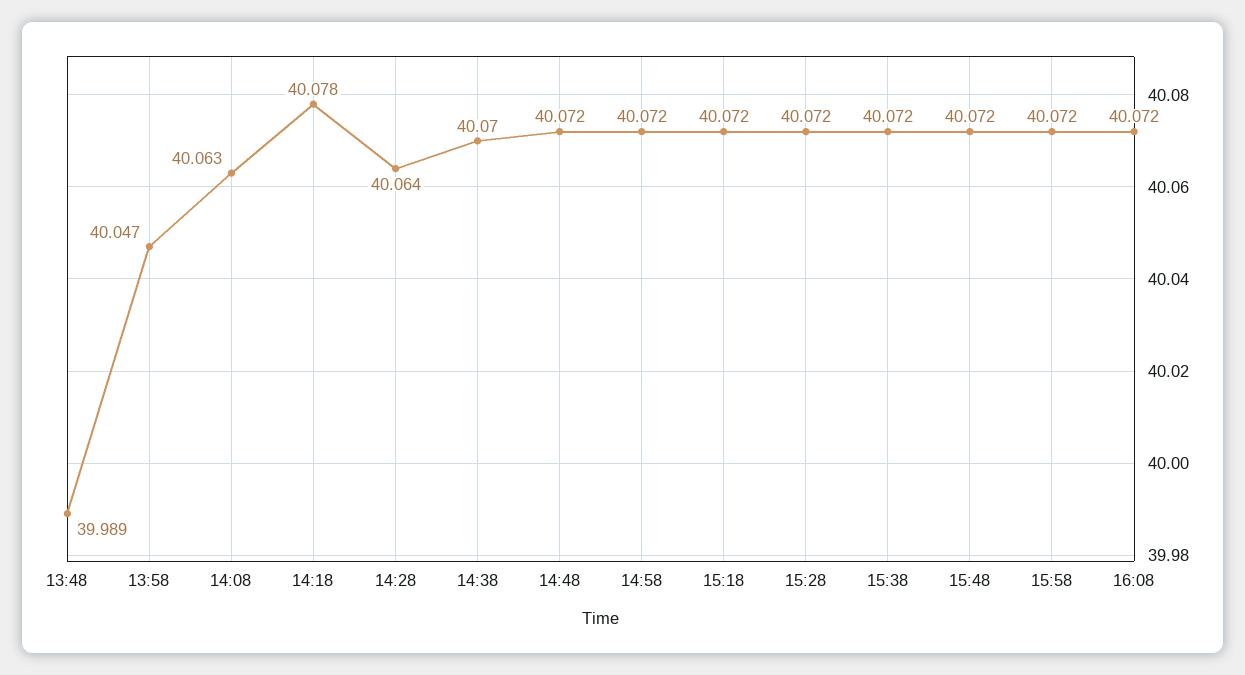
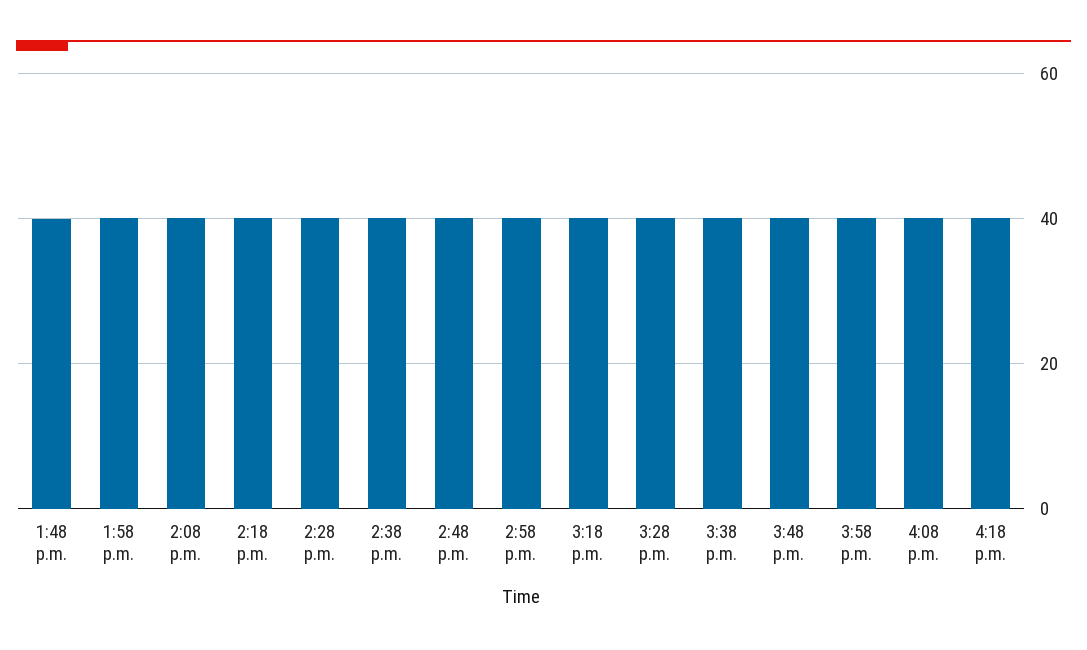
4:18 p.m.: none -> 40

